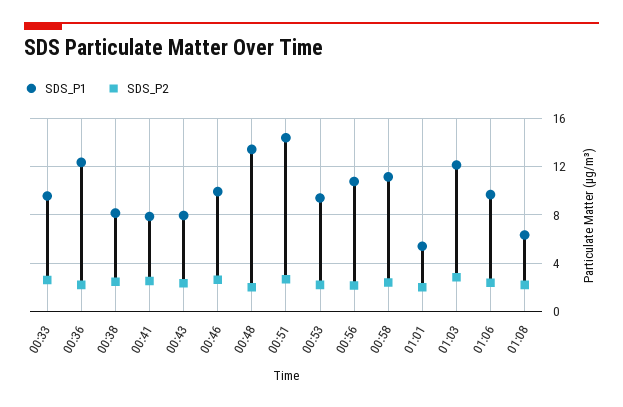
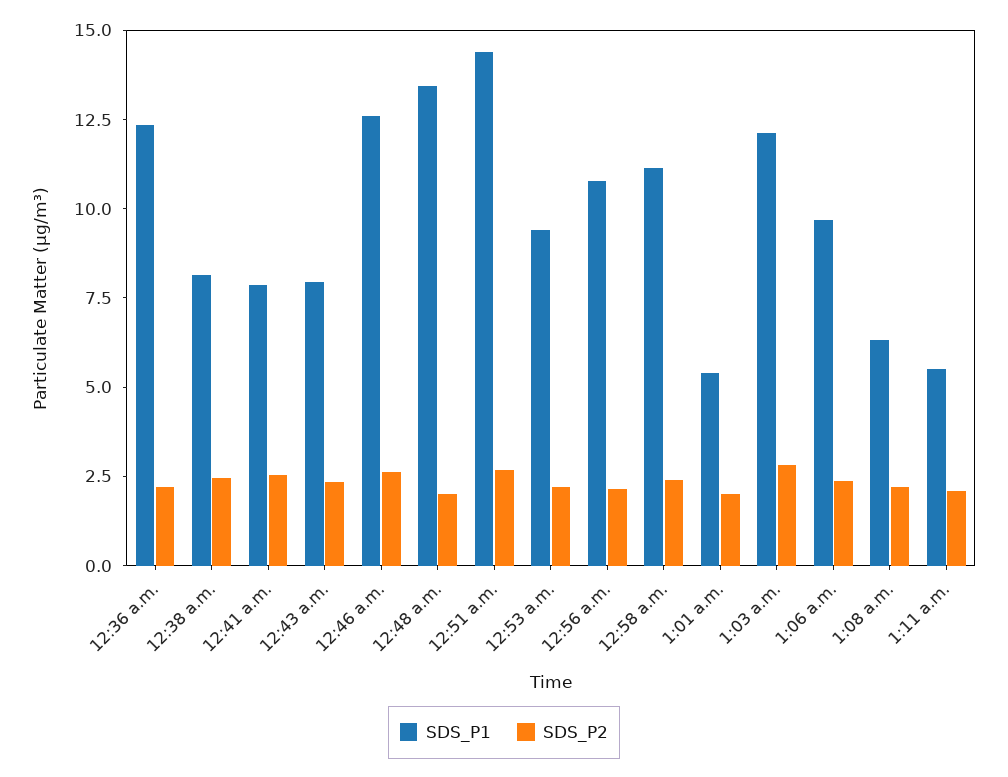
SDS_P1, 00:33: 9.5 -> none
SDS_P2, 00:33: 2.5 -> none
SDS_P1, 00:46: 10 -> 12.5
SDS_P1, 1:11 a.m.: none -> 5.5
SDS_P2, 1:11 a.m.: none -> 2

